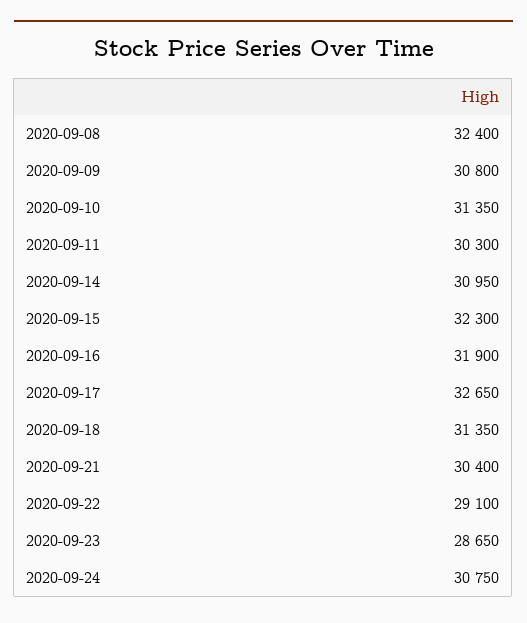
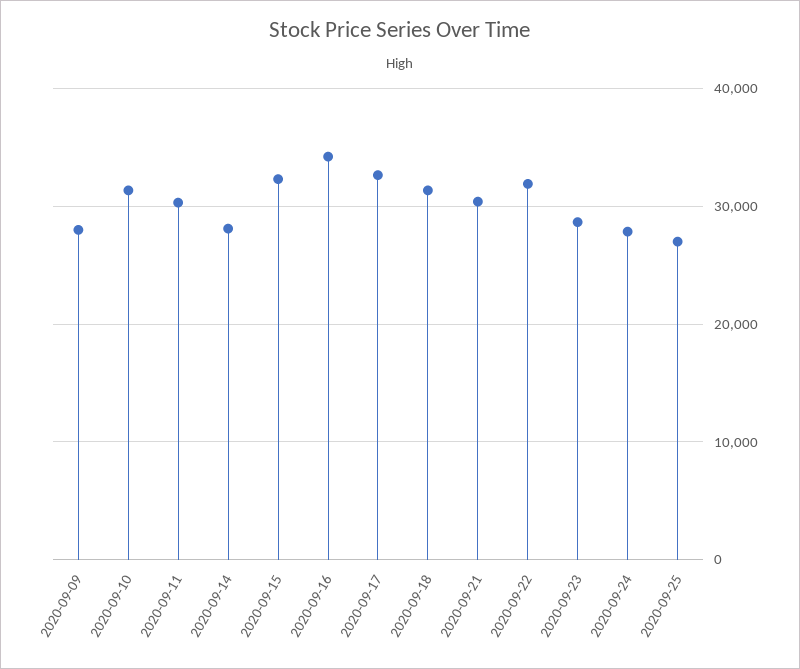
2020-09-08: 32400 -> none
2020-09-09: 30800 -> 28000
2020-09-14: 30950 -> 28000
2020-09-16: 31900 -> 34000
2020-09-22: 29100 -> 32000
2020-09-24: 30750 -> 28000
2020-09-25: none -> 27000

